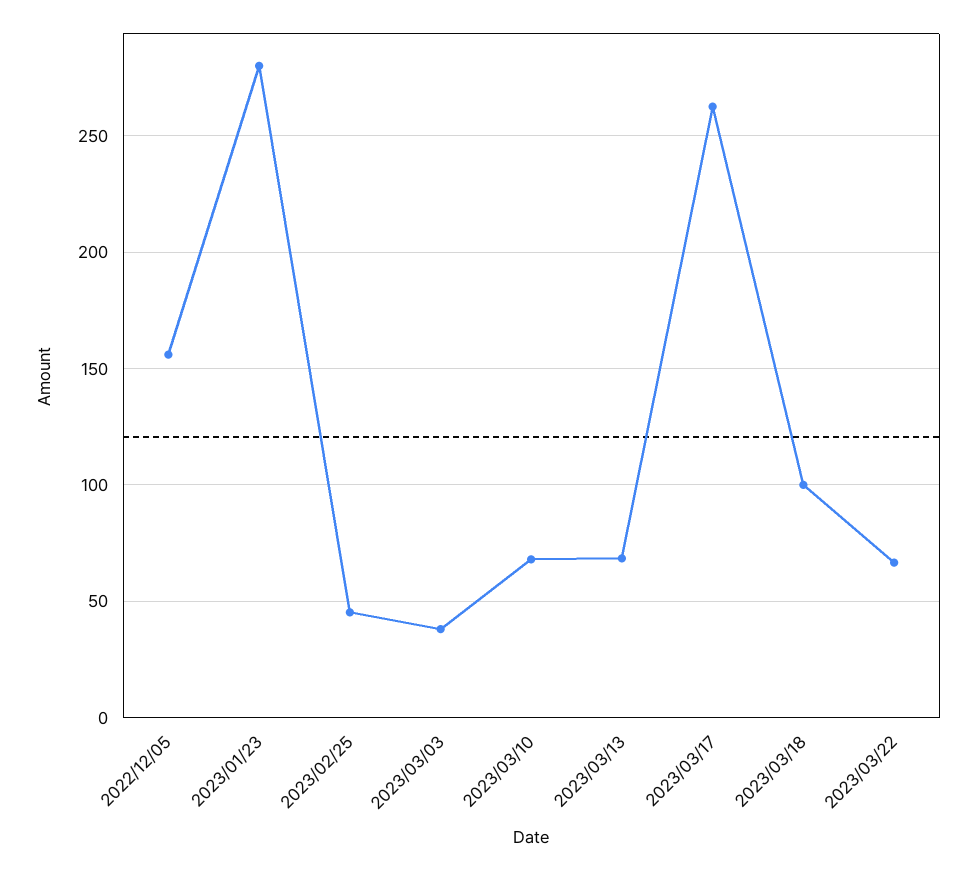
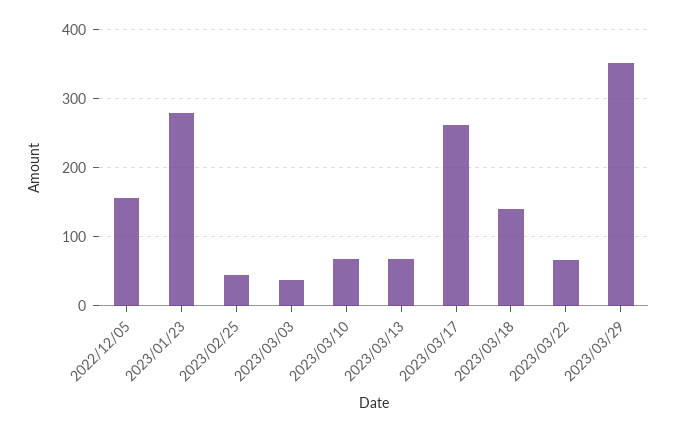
2023/03/18: 100 -> 140
2023/03/29: none -> 350

